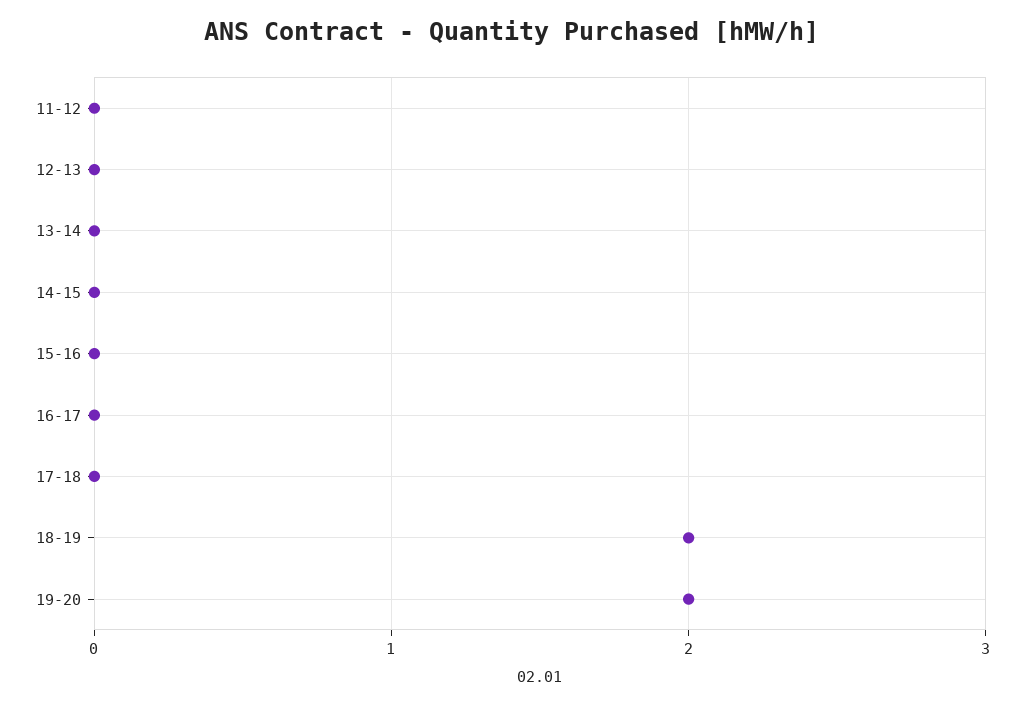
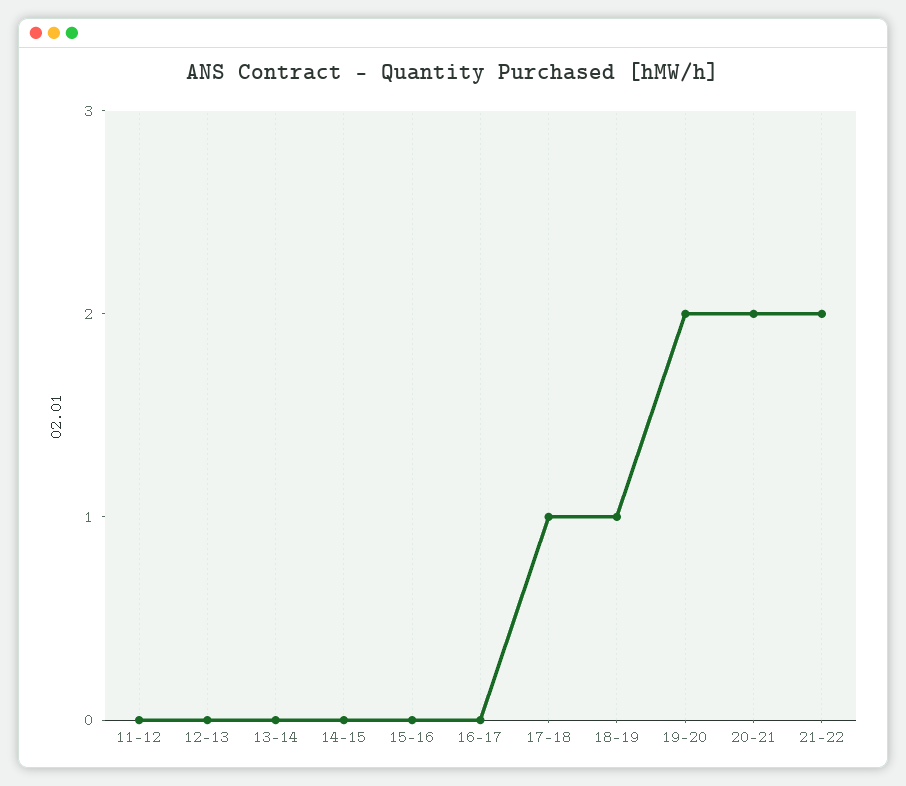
17-18: 0 -> 1
18-19: 2 -> 1
20-21: none -> 2
21-22: none -> 2

